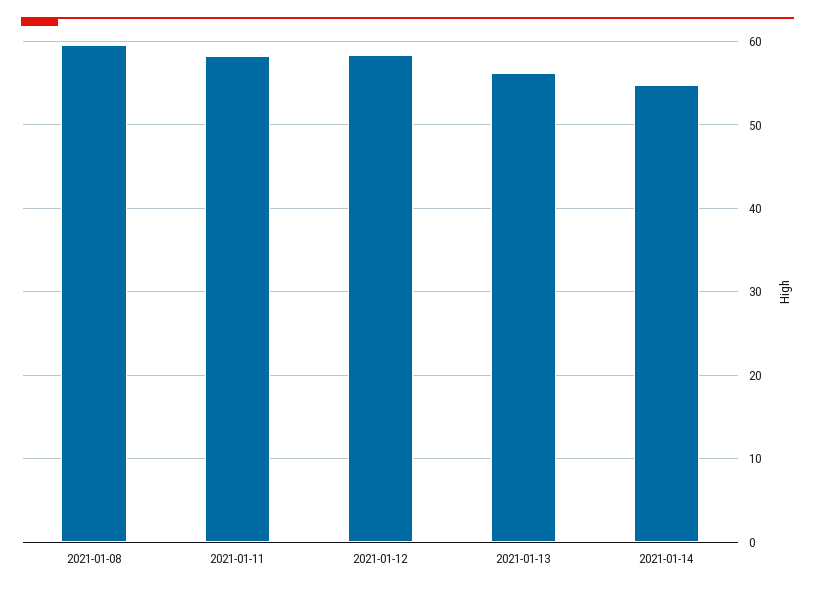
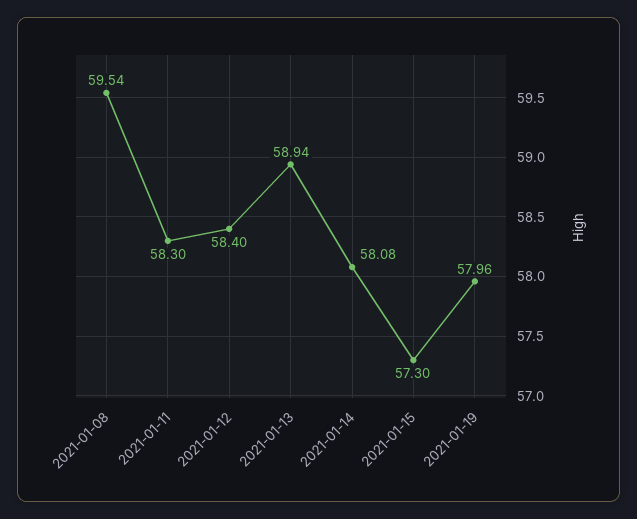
2021-01-13: 56 -> 58.94
2021-01-14: 55 -> 58.08
2021-01-15: none -> 57.3
2021-01-19: none -> 57.96

